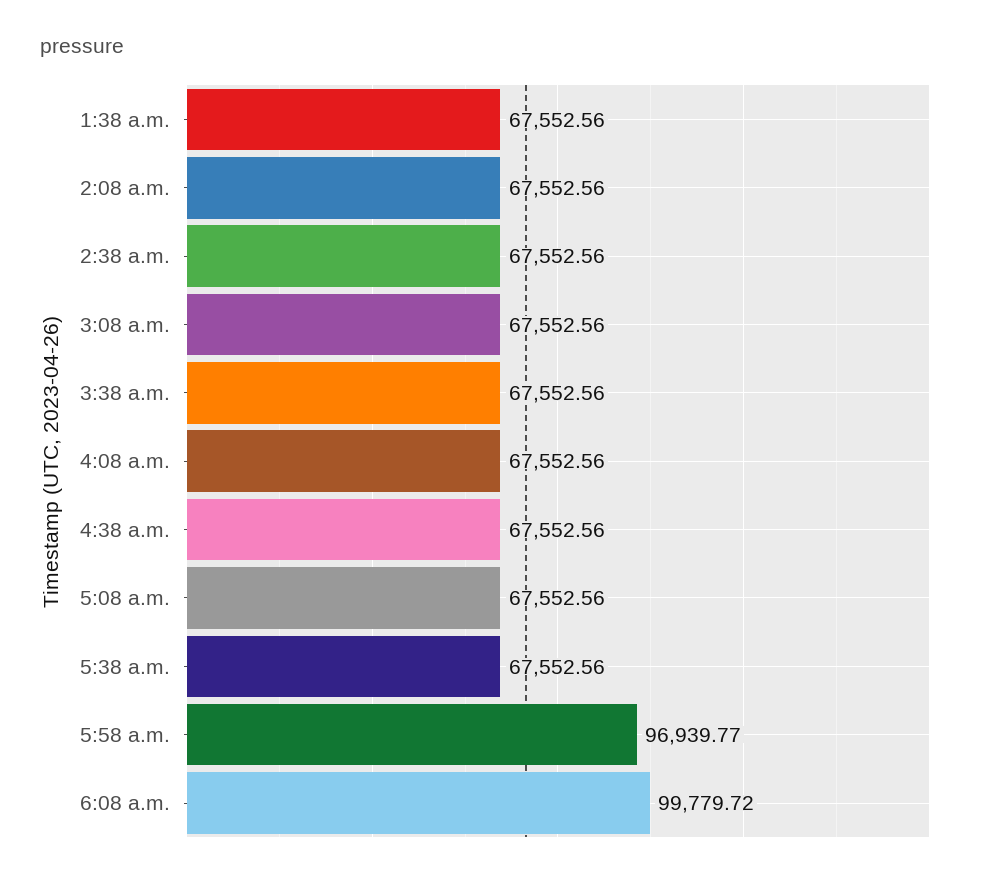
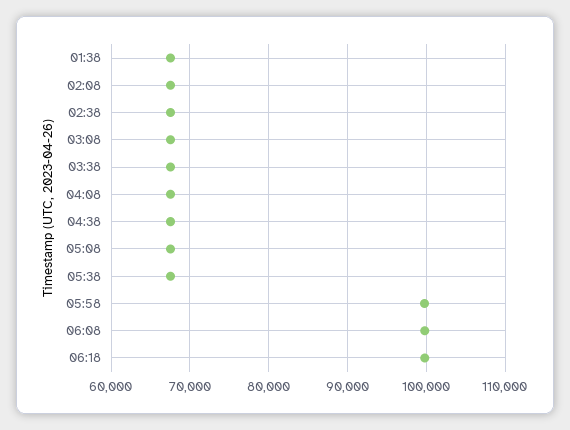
5:58 a.m.: 96939.77 -> 100000
06:18: none -> 100000

